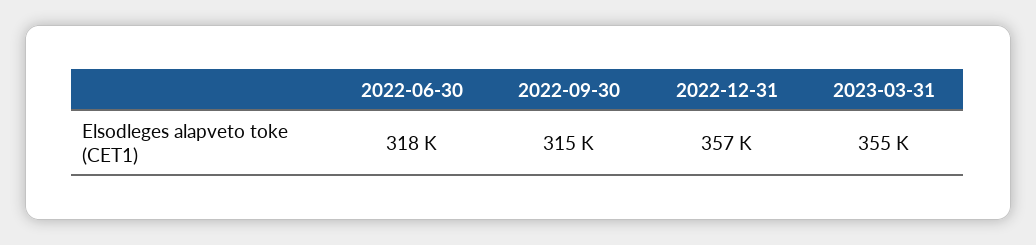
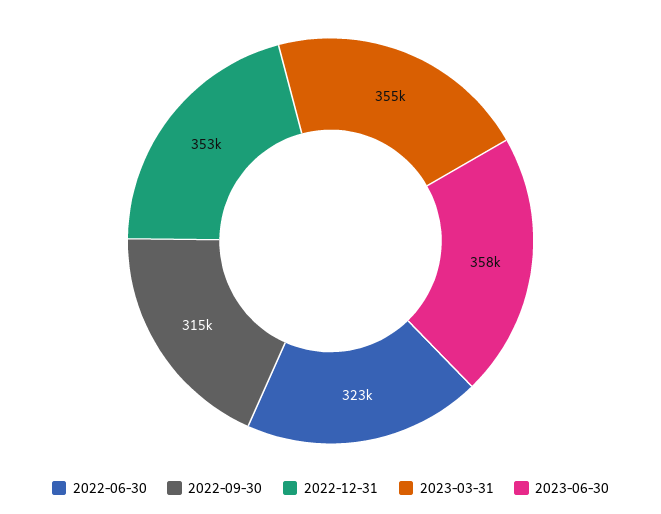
2022-06-30: 318000 -> 323000
2022-12-31: 357000 -> 353000
2023-06-30: none -> 358000

